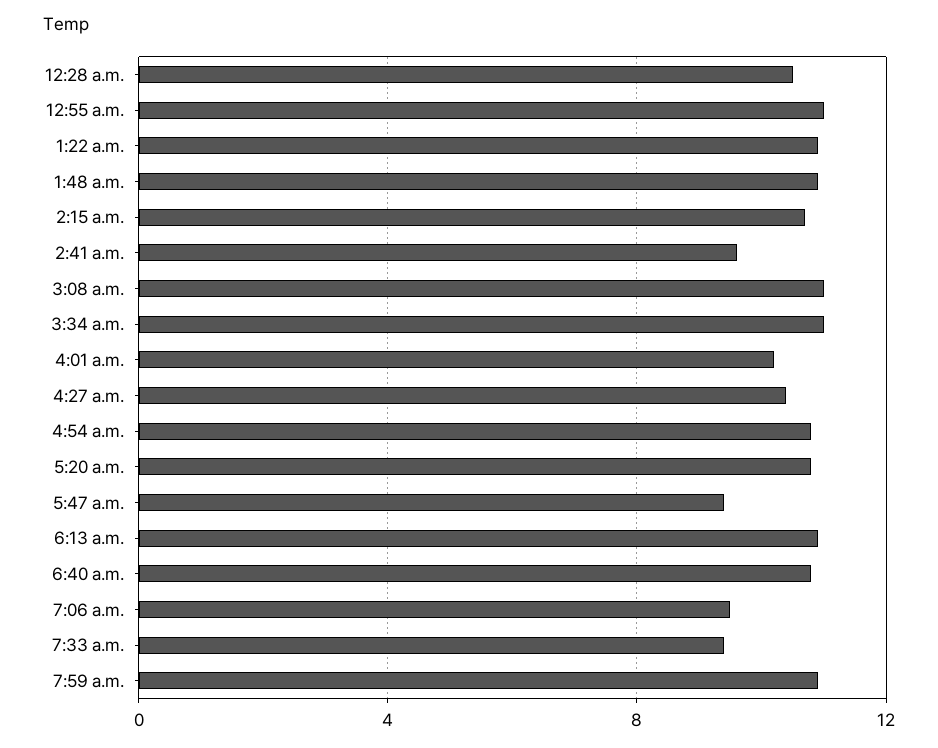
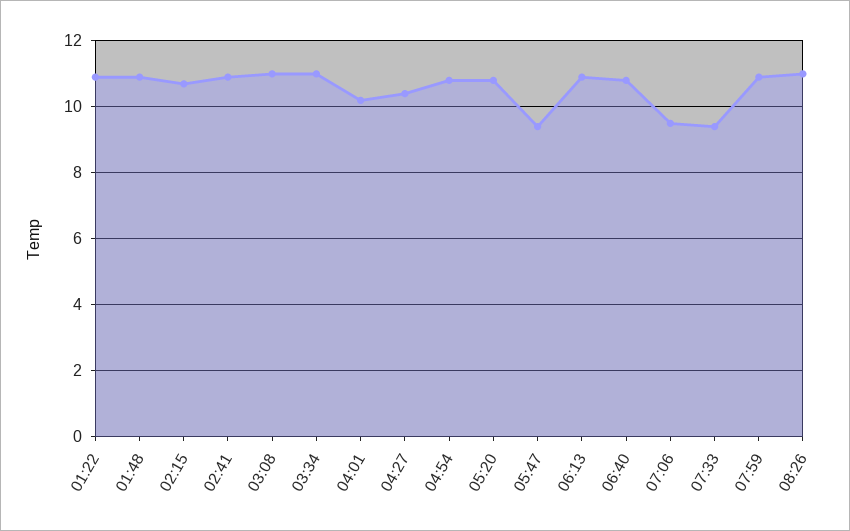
12:28 a.m.: 10.5 -> none
12:55 a.m.: 11 -> none
2:41 a.m.: 9.5 -> 11
08:26: none -> 11

